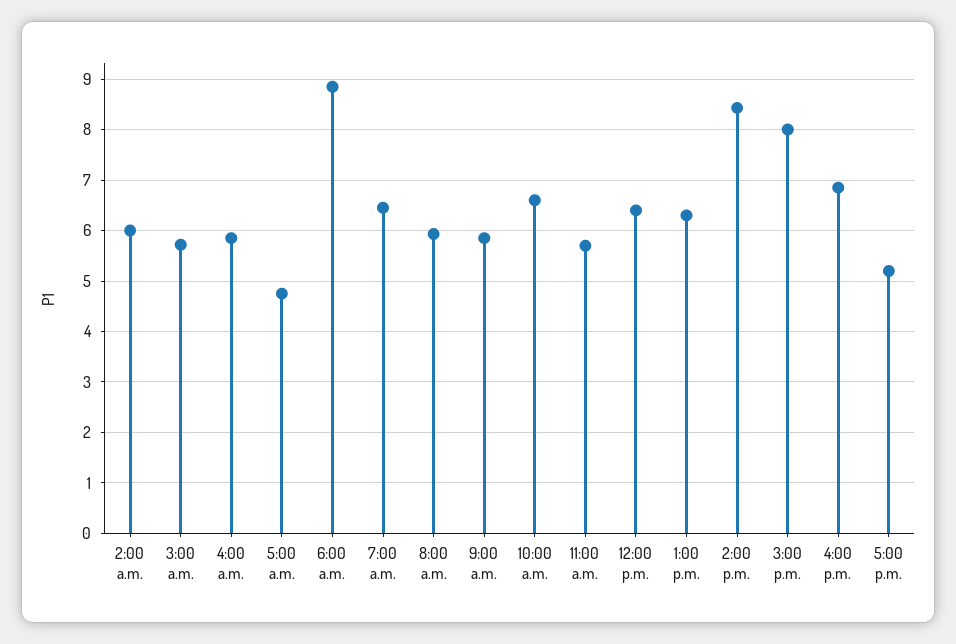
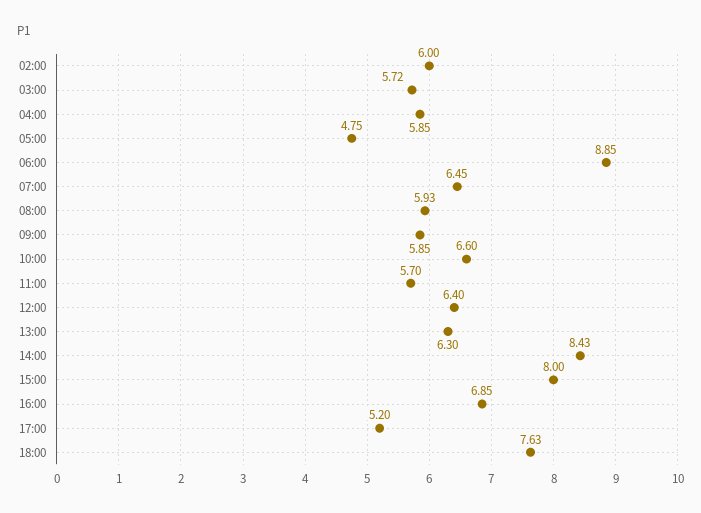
18:00: none -> 7.63

